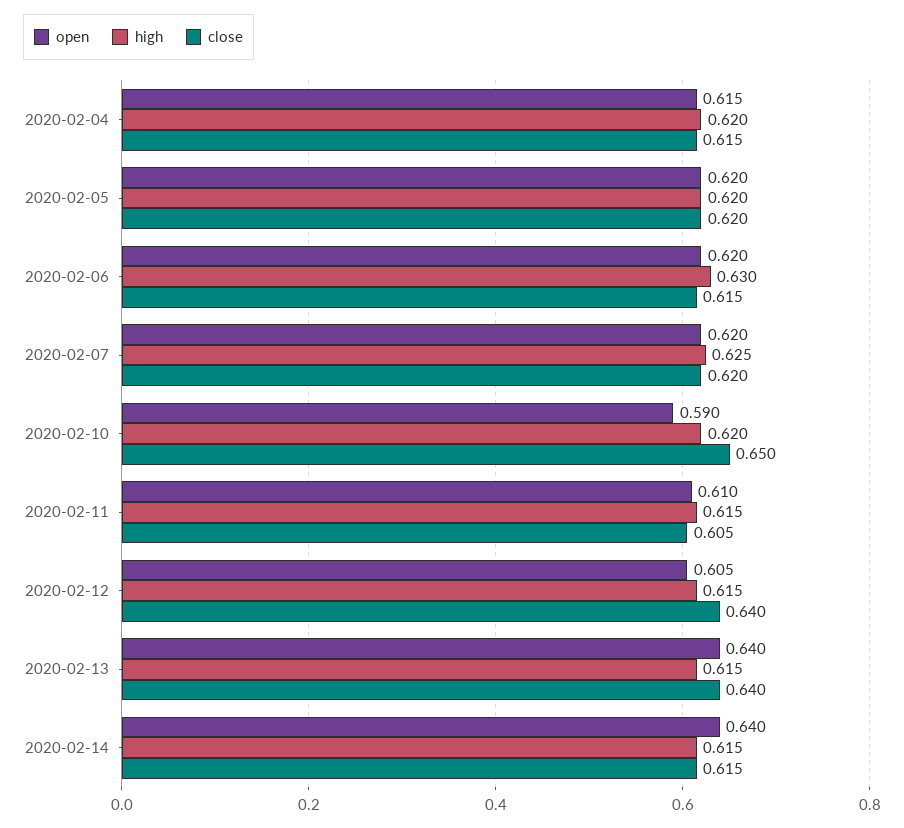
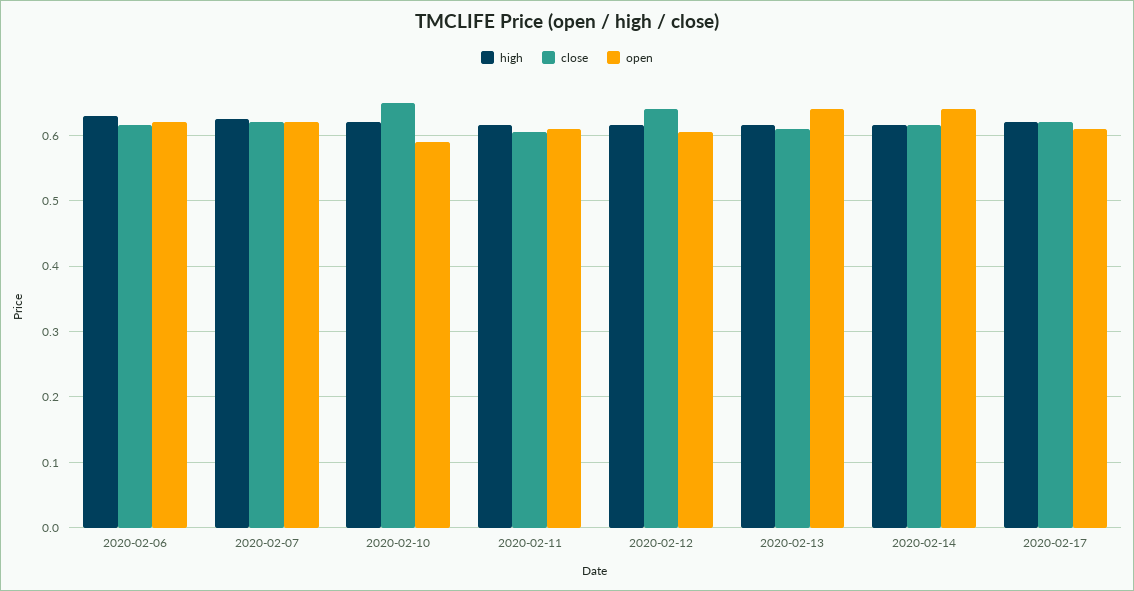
open, 2020-02-04: 0.615 -> none
high, 2020-02-04: 0.62 -> none
close, 2020-02-04: 0.615 -> none
open, 2020-02-05: 0.62 -> none
high, 2020-02-05: 0.62 -> none
close, 2020-02-05: 0.62 -> none
close, 2020-02-13: 0.64 -> 0.61
high, 2020-02-17: none -> 0.62
close, 2020-02-17: none -> 0.62
open, 2020-02-17: none -> 0.61

